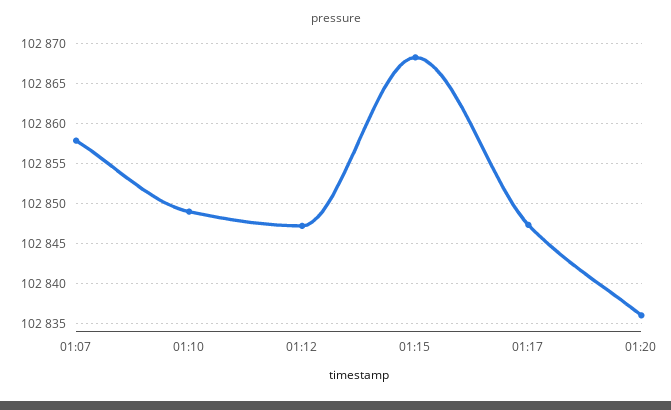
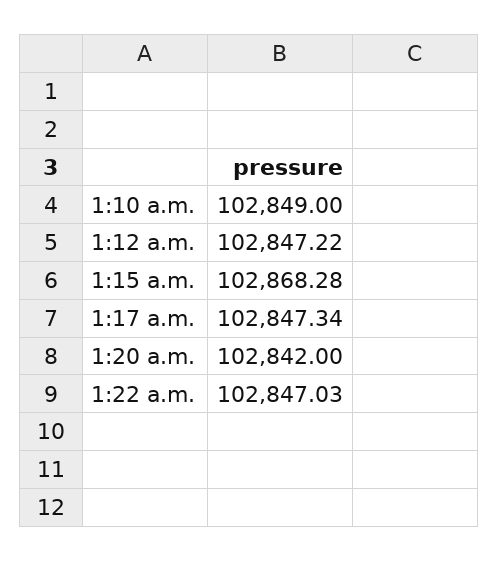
01:07: 102858 -> none
01:20: 102836 -> 102842
1:22 a.m.: none -> 102847.03

